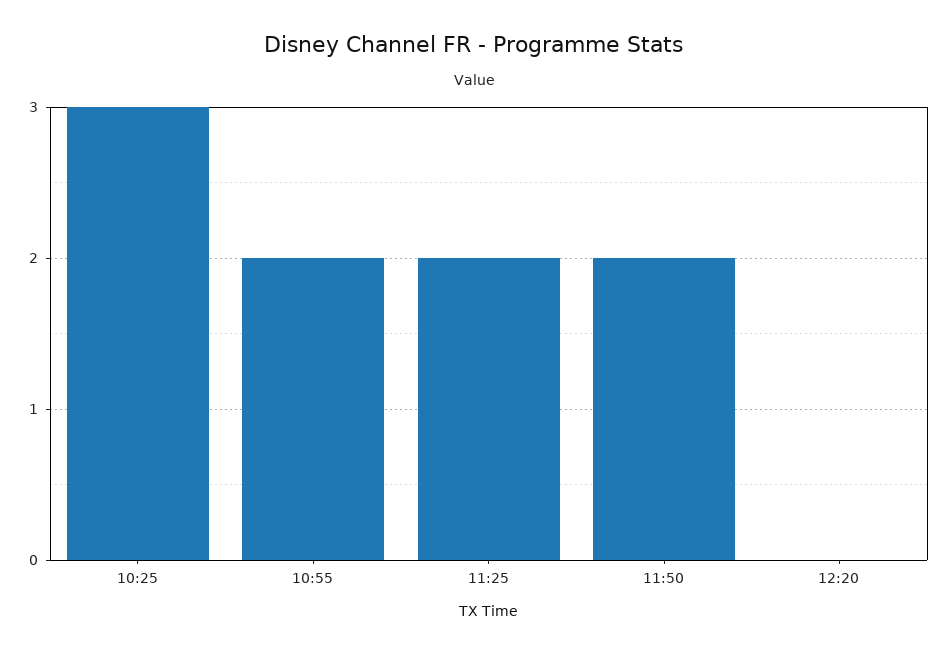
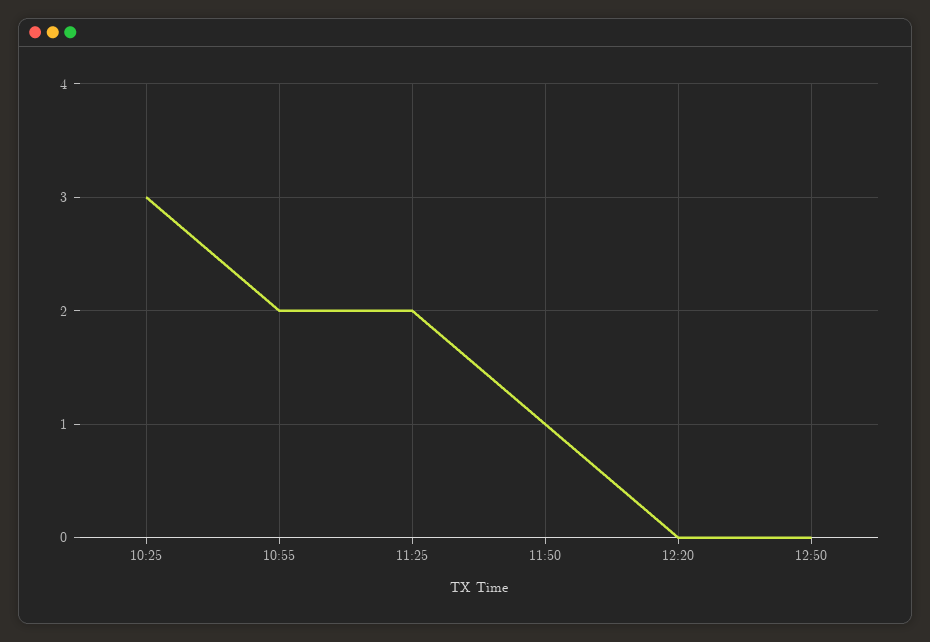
11:50: 2 -> 1
12:50: none -> 0

